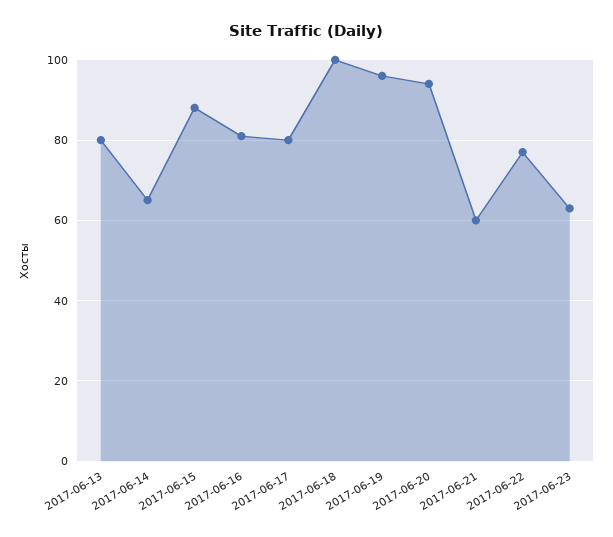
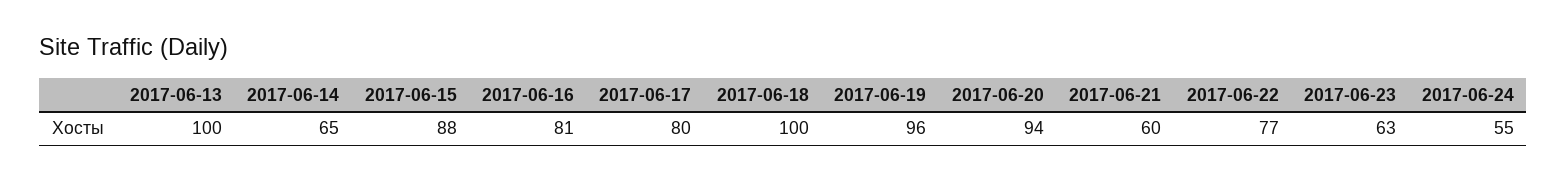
2017-06-13: 80 -> 100
2017-06-24: none -> 55

